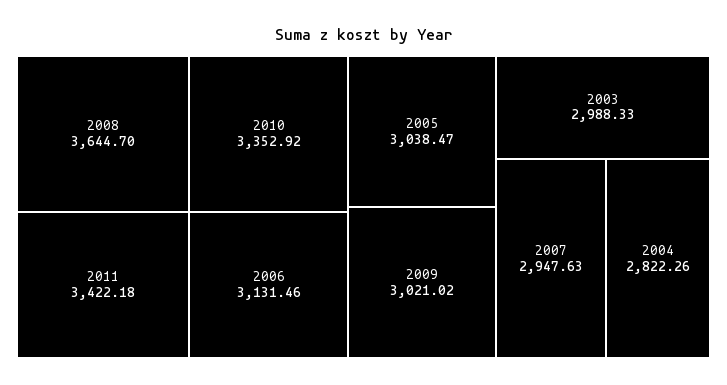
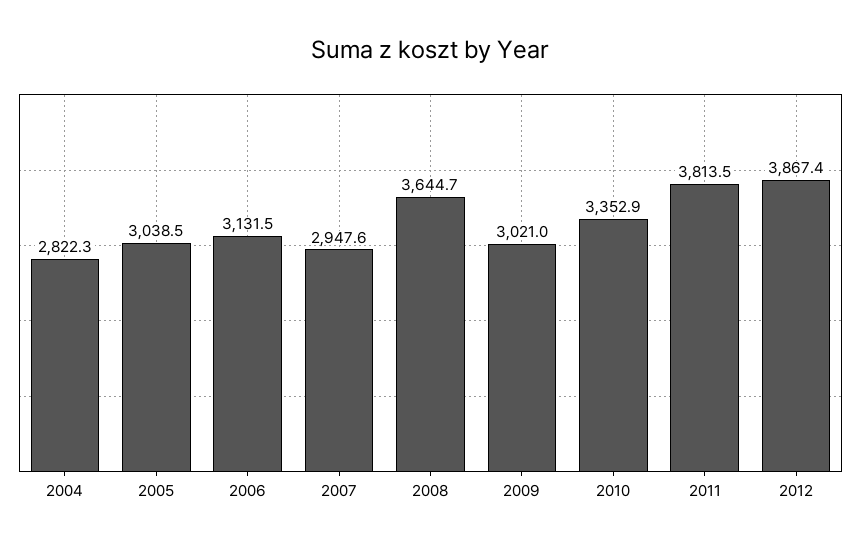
2011: 3422.18 -> 3813.5
2003: 2988.33 -> none
2012: none -> 3867.4

